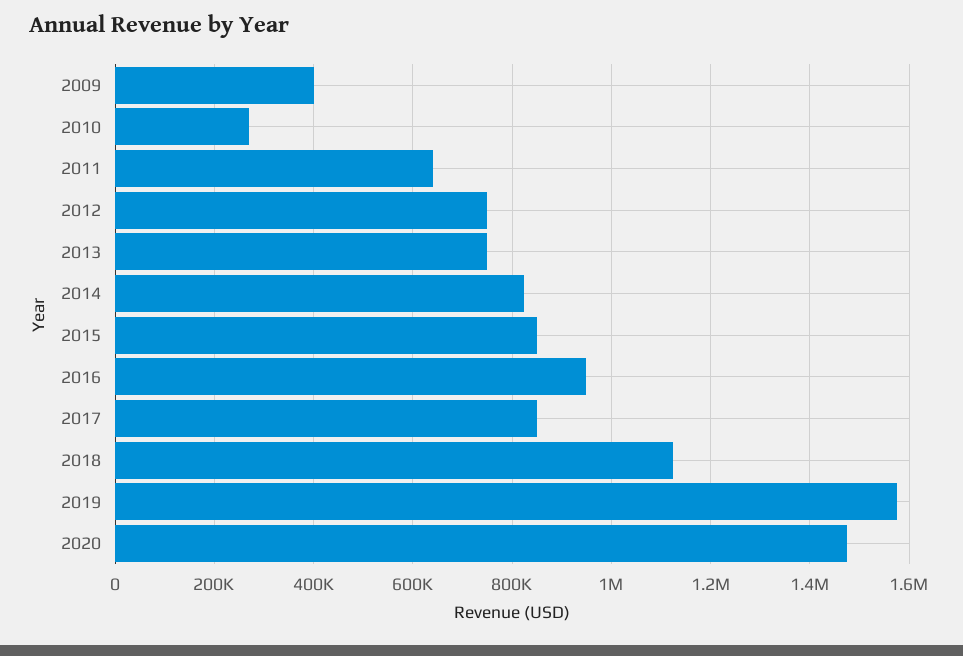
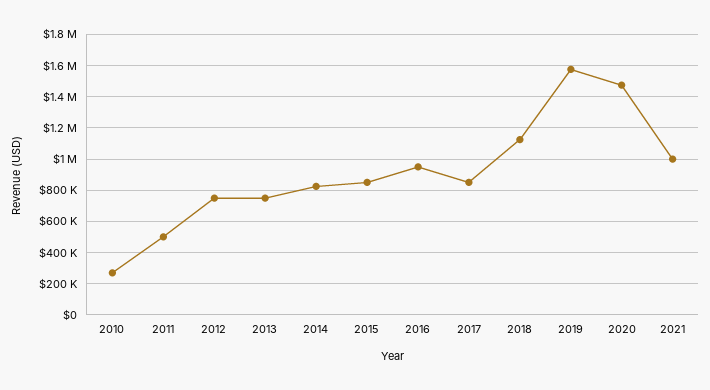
2009: 400000 -> none
2011: 640000 -> 500000
2021: none -> 1000000

